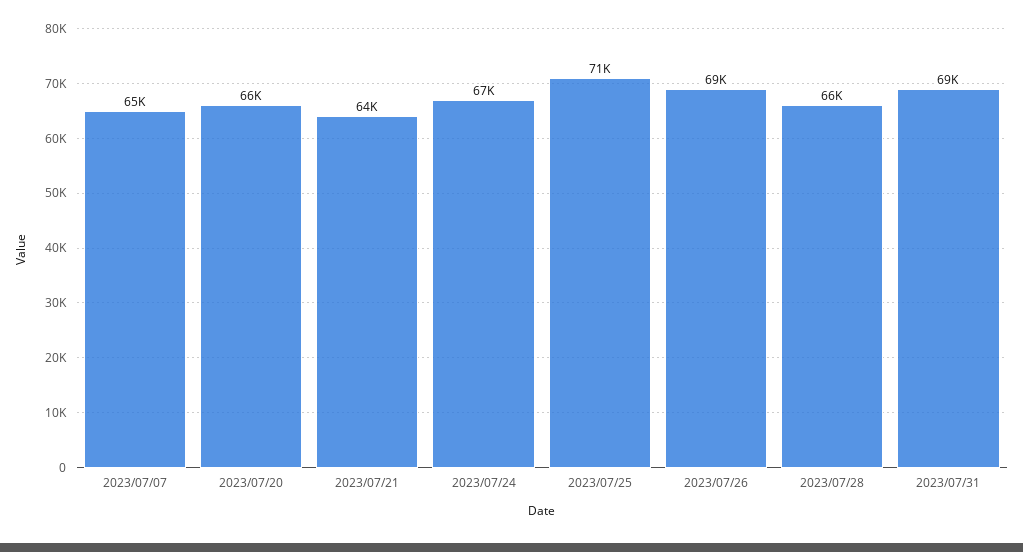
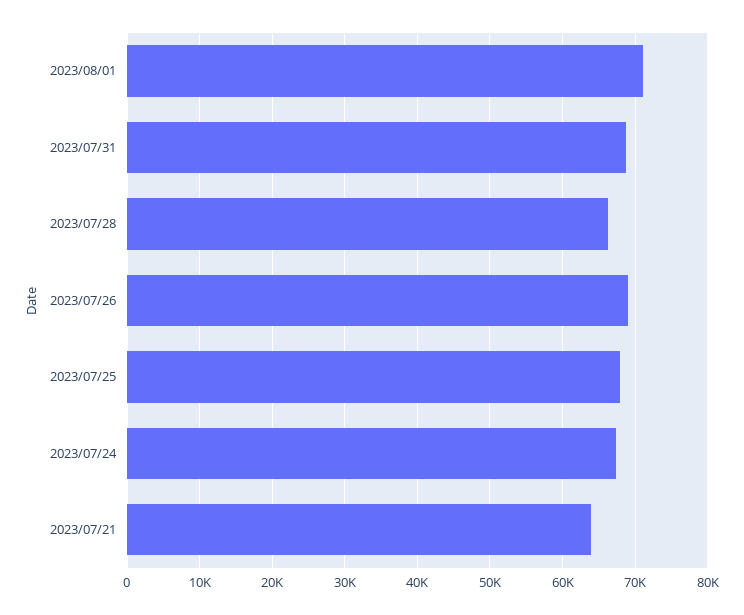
2023/07/07: 65000 -> none
2023/07/20: 66000 -> none
2023/07/25: 71000 -> 68000
2023/08/01: none -> 71000

